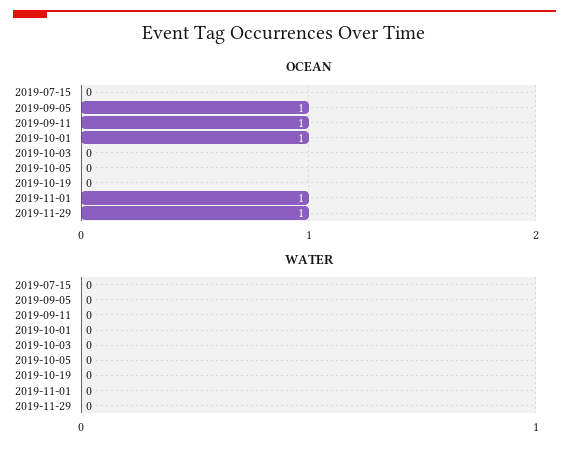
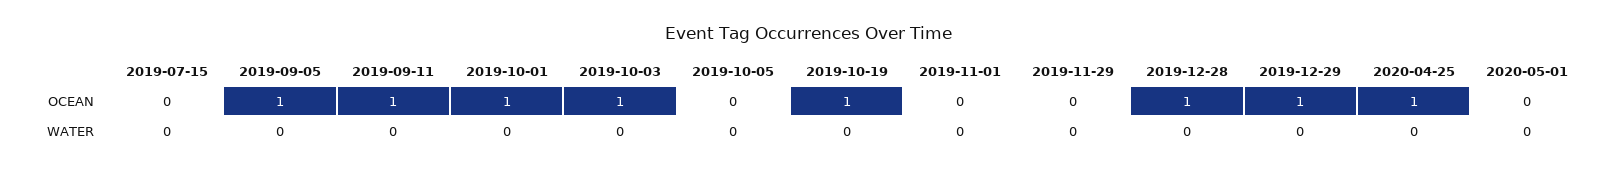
OCEAN, 2019-10-03: 0 -> 1
OCEAN, 2019-10-19: 0 -> 1
OCEAN, 2019-11-01: 1 -> 0
OCEAN, 2019-11-29: 1 -> 0
OCEAN, 2019-12-28: none -> 1
OCEAN, 2019-12-29: none -> 1
OCEAN, 2020-04-25: none -> 1
OCEAN, 2020-05-01: none -> 0
WATER, 2019-12-28: none -> 0
WATER, 2019-12-29: none -> 0
WATER, 2020-04-25: none -> 0
WATER, 2020-05-01: none -> 0

